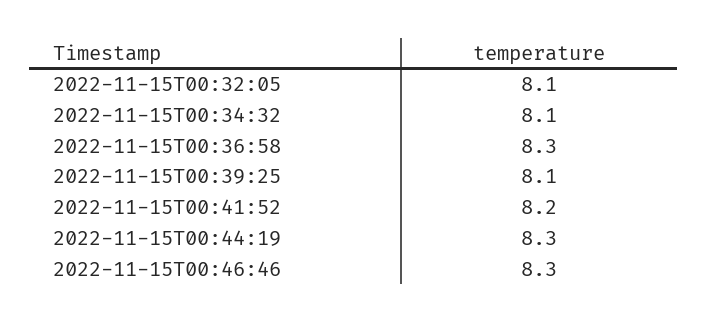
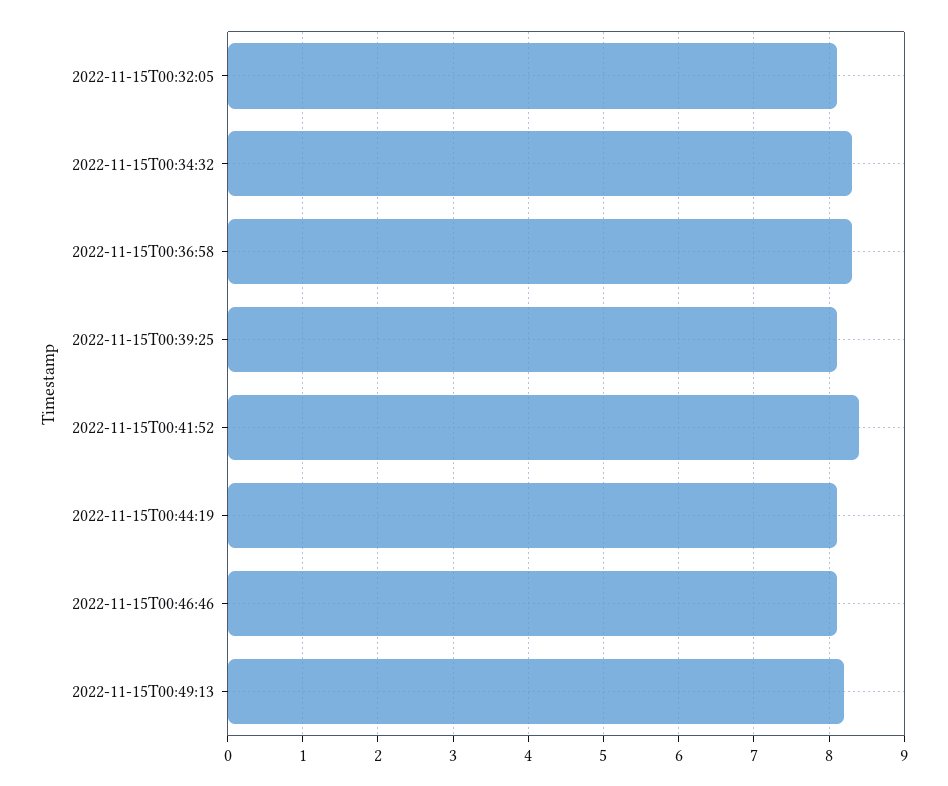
2022-11-15T00:34:32: 8.1 -> 8.3
2022-11-15T00:41:52: 8.2 -> 8.4
2022-11-15T00:44:19: 8.3 -> 8.1
2022-11-15T00:46:46: 8.3 -> 8.1
2022-11-15T00:49:13: none -> 8.2

